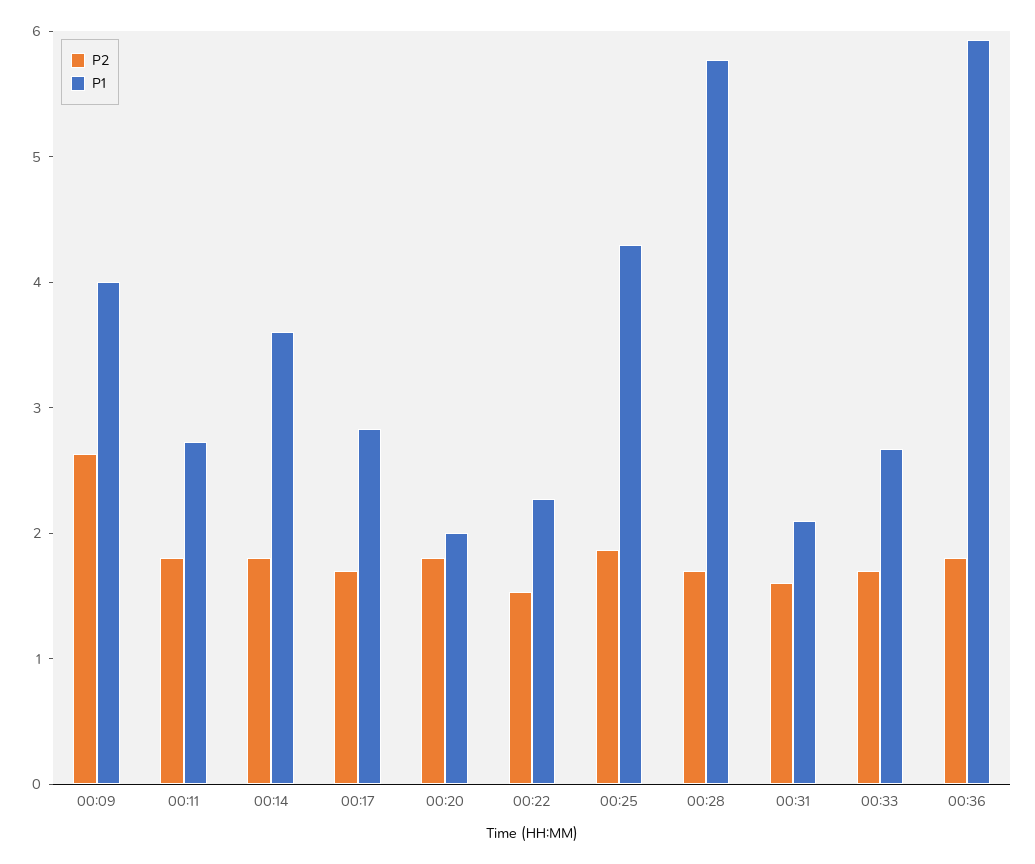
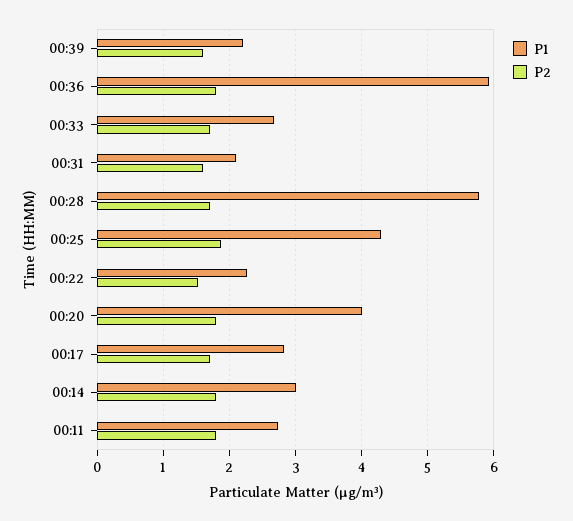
P2, 00:09: 2.6 -> none
P1, 00:09: 4 -> none
P1, 00:14: 3.6 -> 3
P1, 00:20: 2 -> 4
P1, 00:39: none -> 2.2
P2, 00:39: none -> 1.6

